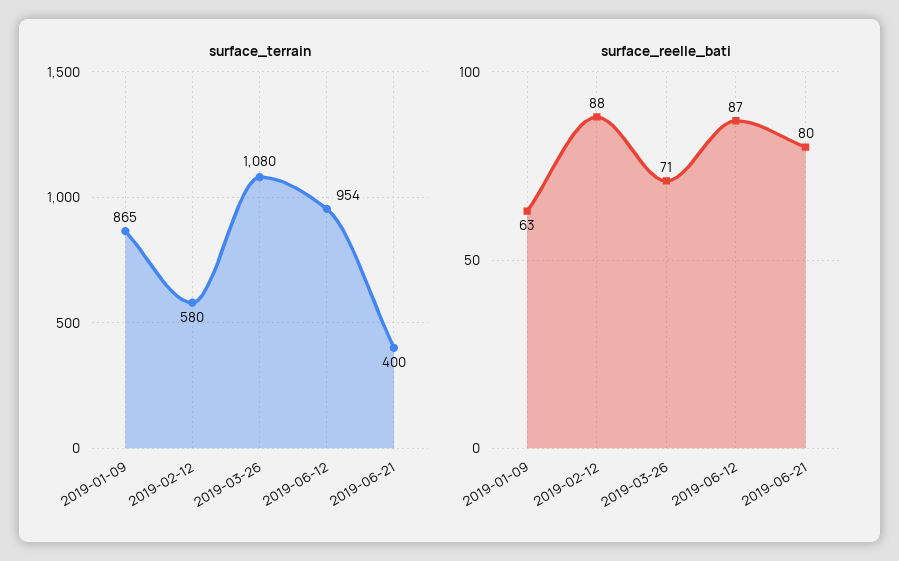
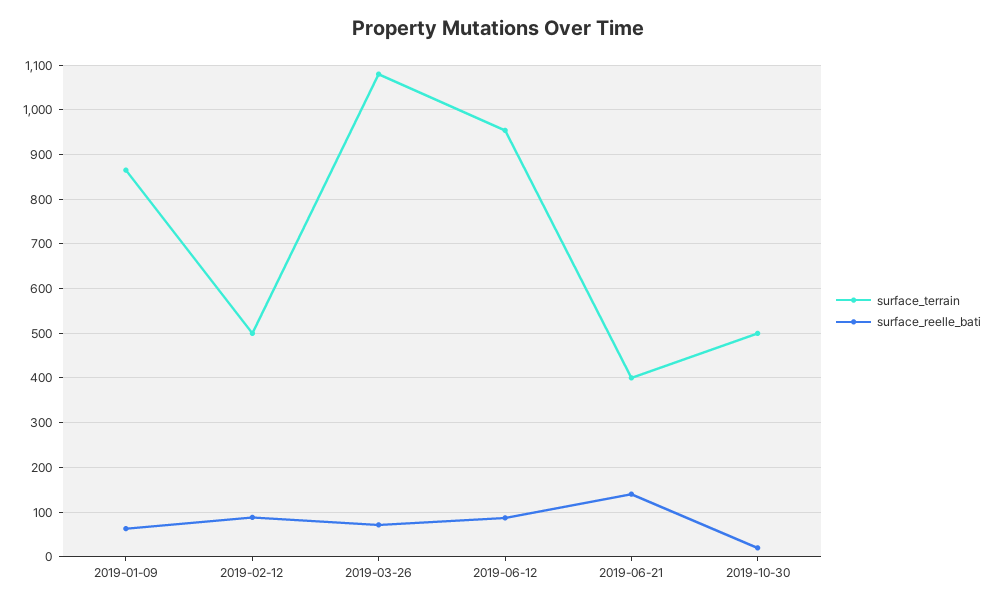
surface_terrain, 2019-02-12: 580 -> 500
surface_reelle_bati, 2019-06-21: 80 -> 140
surface_terrain, 2019-10-30: none -> 500
surface_reelle_bati, 2019-10-30: none -> 20

